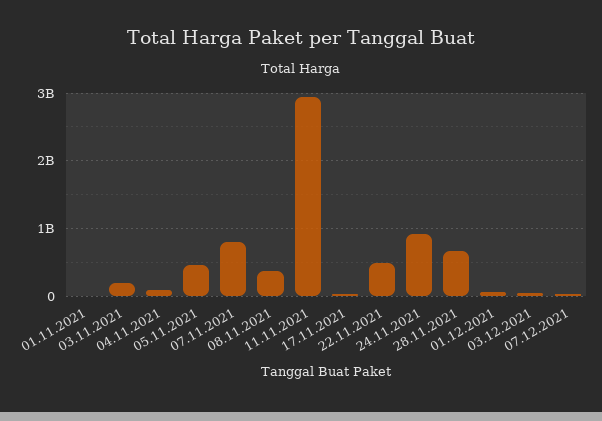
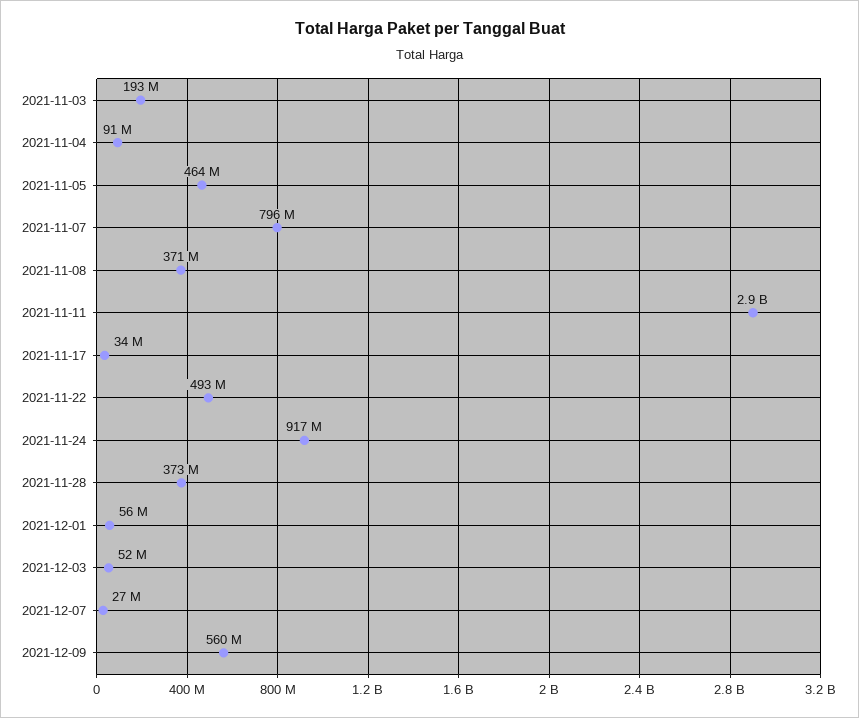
01.11.2021: 0 -> none
28.11.2021: 700000000 -> 373000000
2021-12-09: none -> 560000000

